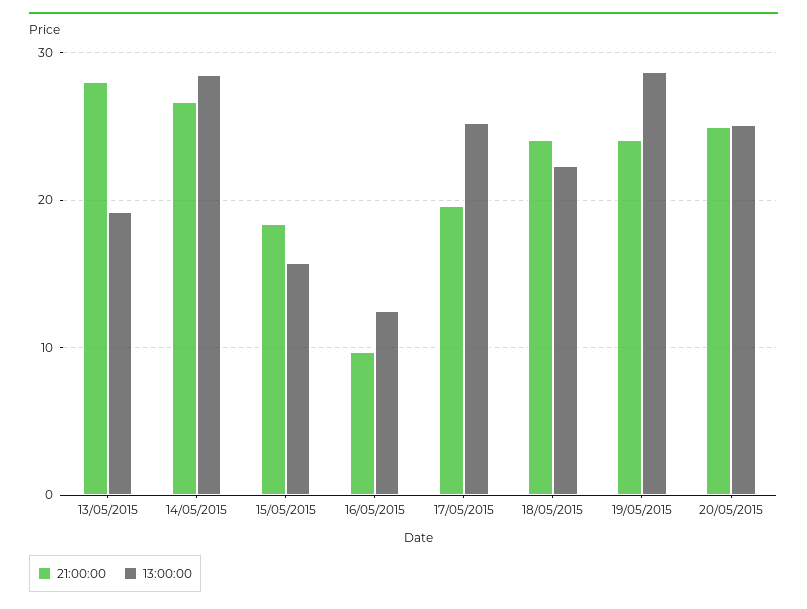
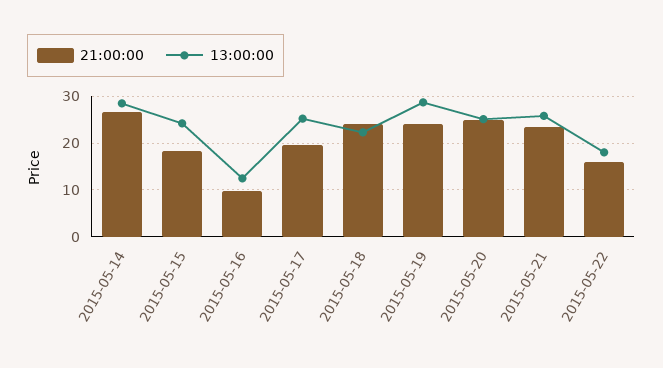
21:00:00, 13/05/2015: 28 -> none
13:00:00, 13/05/2015: 19 -> none
13:00:00, 15/05/2015: 16 -> 24
21:00:00, 2015-05-21: none -> 24
13:00:00, 2015-05-21: none -> 26
21:00:00, 2015-05-22: none -> 16
13:00:00, 2015-05-22: none -> 18

